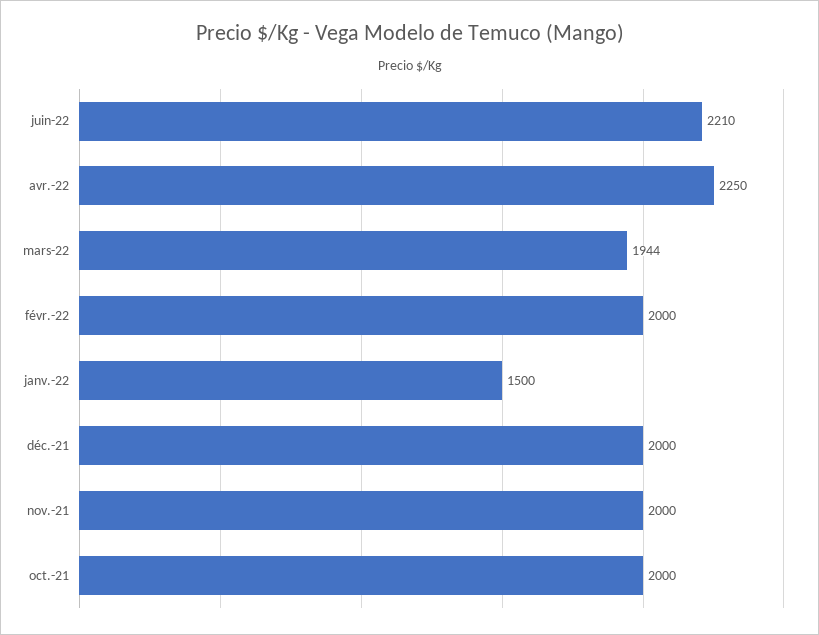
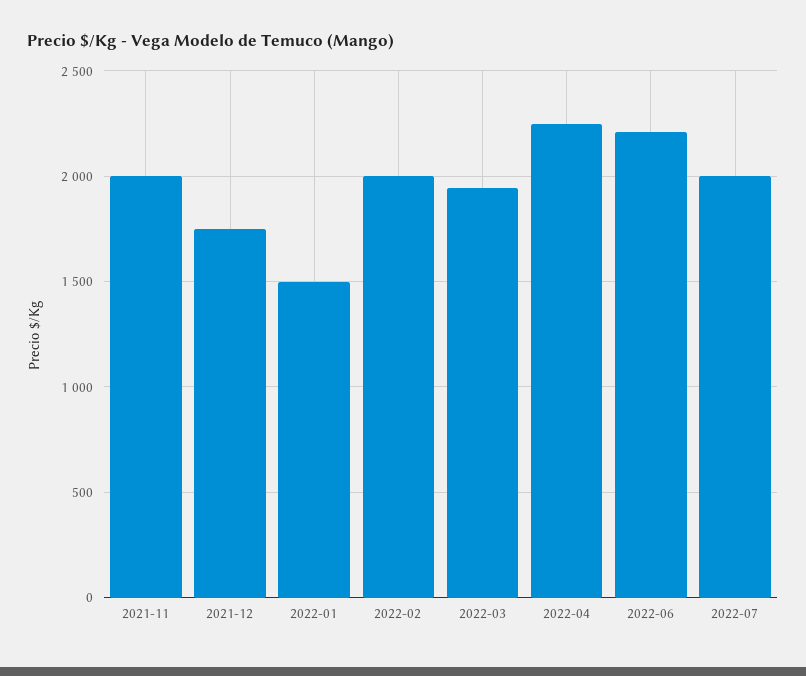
déc.-21: 2000 -> 1750
oct.-21: 2000 -> none
2022-07: none -> 2000

